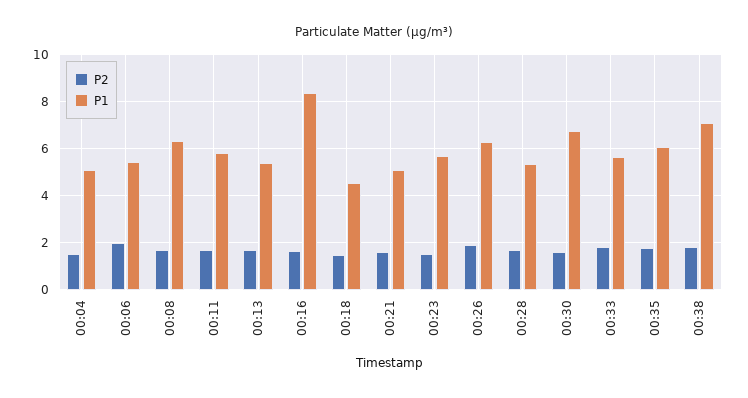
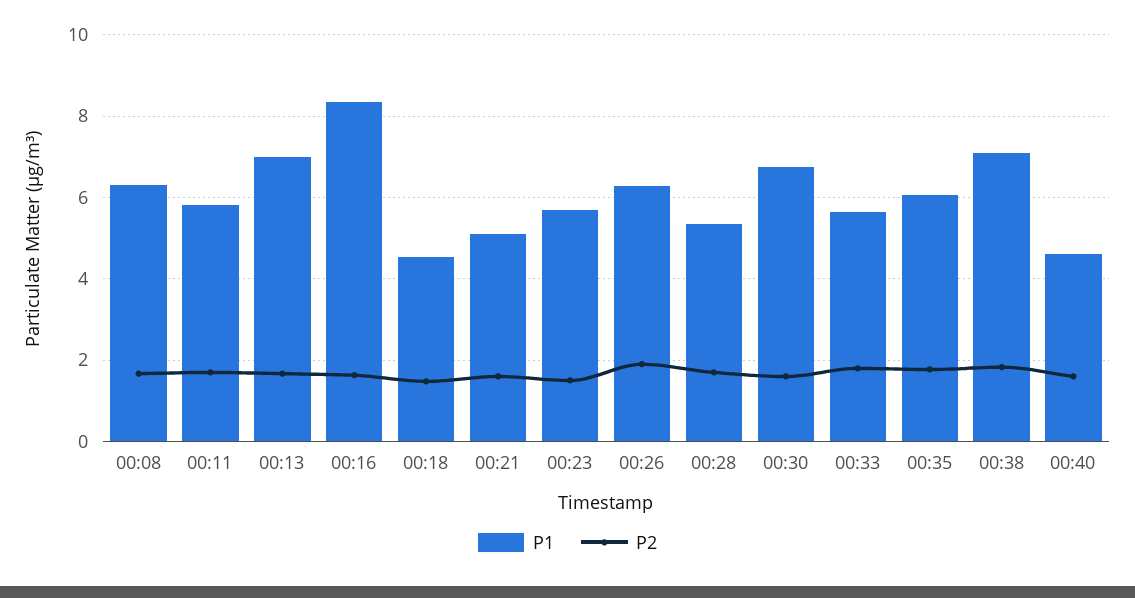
P2, 00:04: 1.5 -> none
P1, 00:04: 5 -> none
P2, 00:06: 2 -> none
P1, 00:06: 5.5 -> none
P1, 00:13: 5.5 -> 7
P1, 00:40: none -> 4.6
P2, 00:40: none -> 1.6

